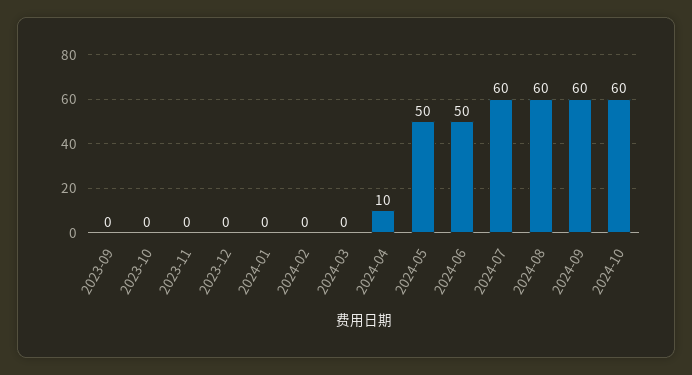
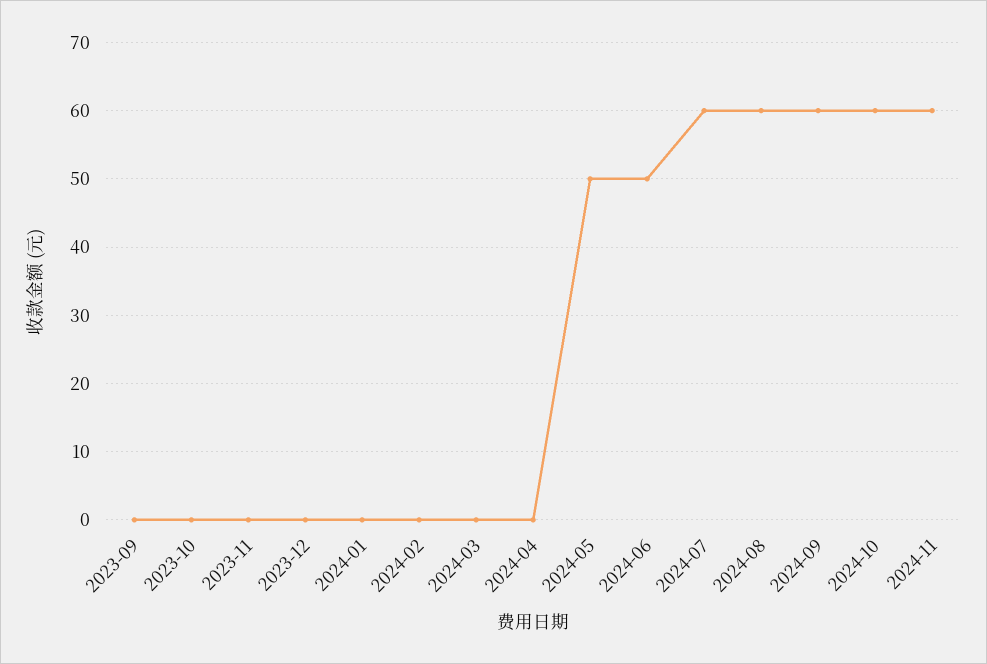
2024-04: 10 -> 0
2024-11: none -> 60

